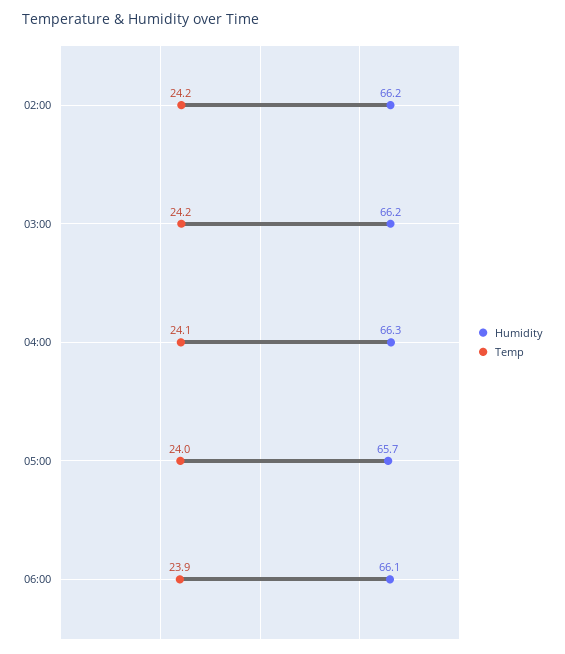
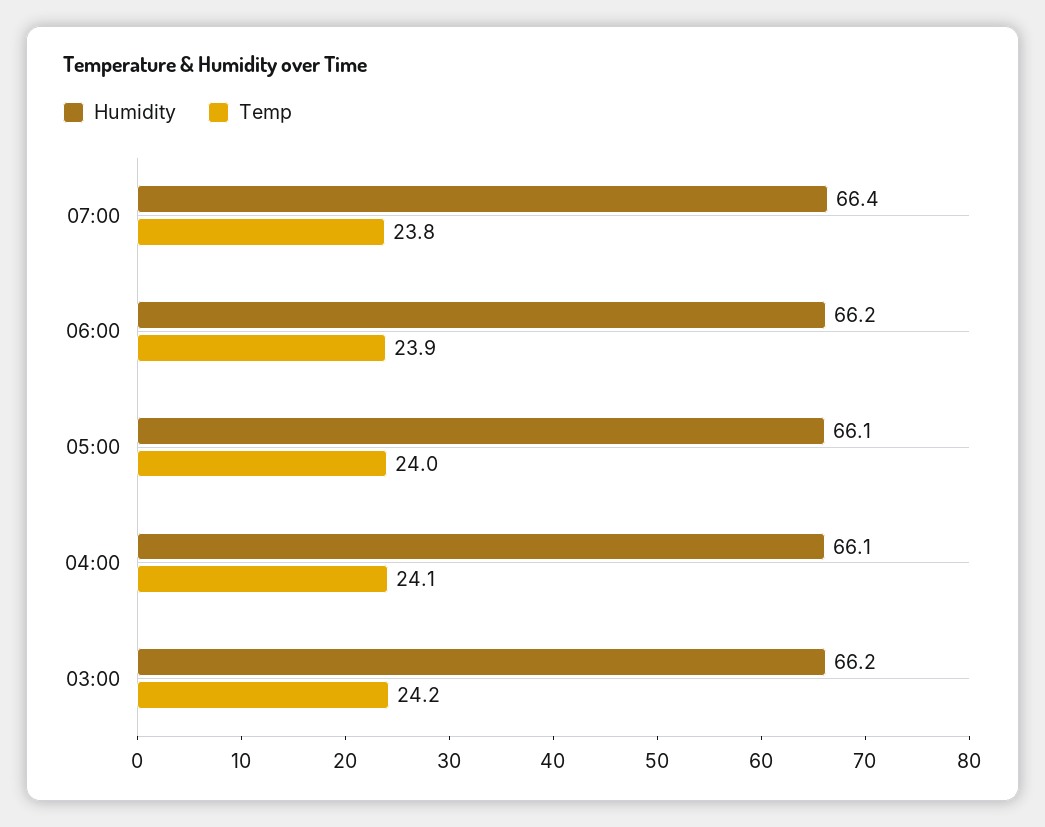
Humidity, 02:00: 66.2 -> none
Temp, 02:00: 24.2 -> none
Humidity, 04:00: 66.3 -> 66.1
Humidity, 05:00: 65.7 -> 66.1
Humidity, 06:00: 66.1 -> 66.2
Humidity, 07:00: none -> 66.4
Temp, 07:00: none -> 23.8

